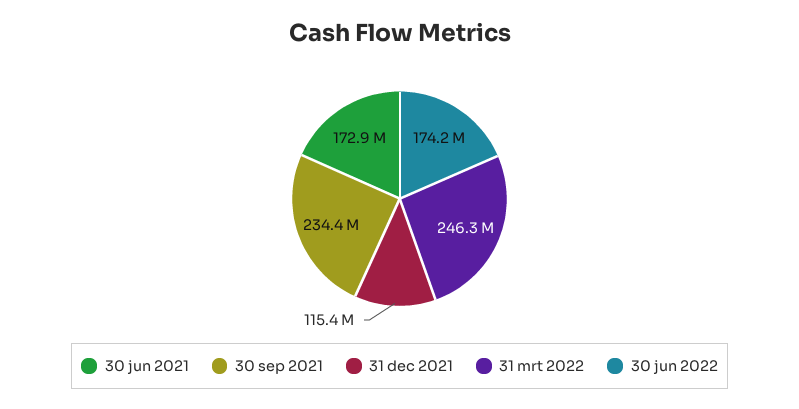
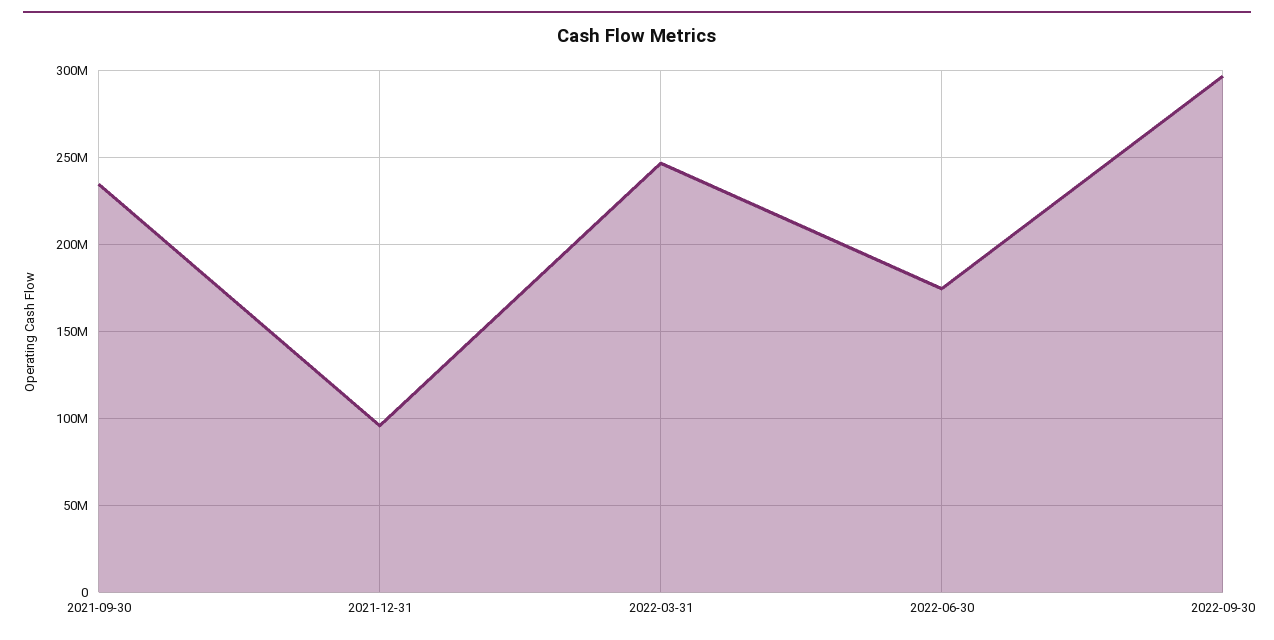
30 jun 2021: 172900000 -> none
31 dec 2021: 115400000 -> 95000000
2022-09-30: none -> 295000000

